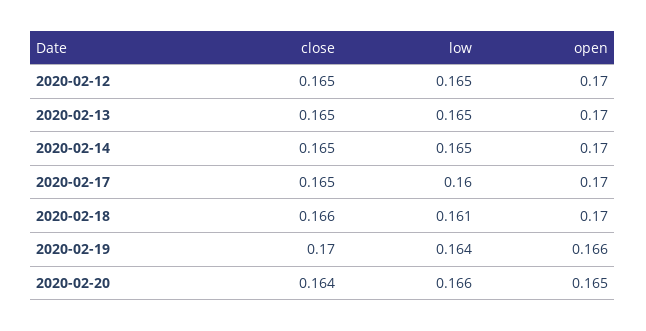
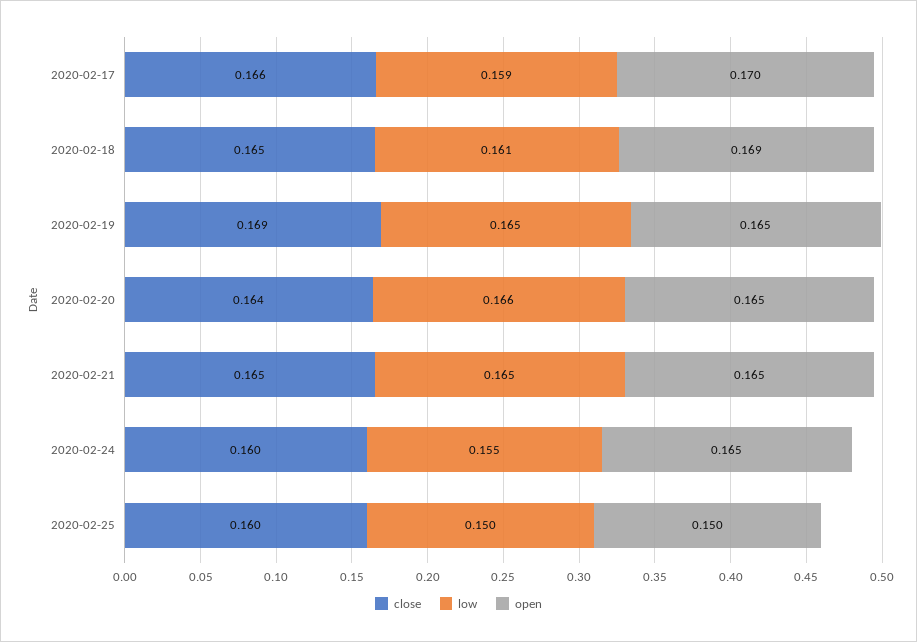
close, 2020-02-12: 0.165 -> none
low, 2020-02-12: 0.165 -> none
open, 2020-02-12: 0.17 -> none
close, 2020-02-13: 0.165 -> none
low, 2020-02-13: 0.165 -> none
open, 2020-02-13: 0.17 -> none
close, 2020-02-14: 0.165 -> none
low, 2020-02-14: 0.165 -> none
open, 2020-02-14: 0.17 -> none
close, 2020-02-17: 0.165 -> 0.166
low, 2020-02-17: 0.16 -> 0.159
close, 2020-02-18: 0.166 -> 0.165
open, 2020-02-18: 0.17 -> 0.169
close, 2020-02-19: 0.17 -> 0.169
low, 2020-02-19: 0.164 -> 0.165
open, 2020-02-19: 0.166 -> 0.165
close, 2020-02-21: none -> 0.165
low, 2020-02-21: none -> 0.165
open, 2020-02-21: none -> 0.165
close, 2020-02-24: none -> 0.16
low, 2020-02-24: none -> 0.155
open, 2020-02-24: none -> 0.165
close, 2020-02-25: none -> 0.16
low, 2020-02-25: none -> 0.15
open, 2020-02-25: none -> 0.15

